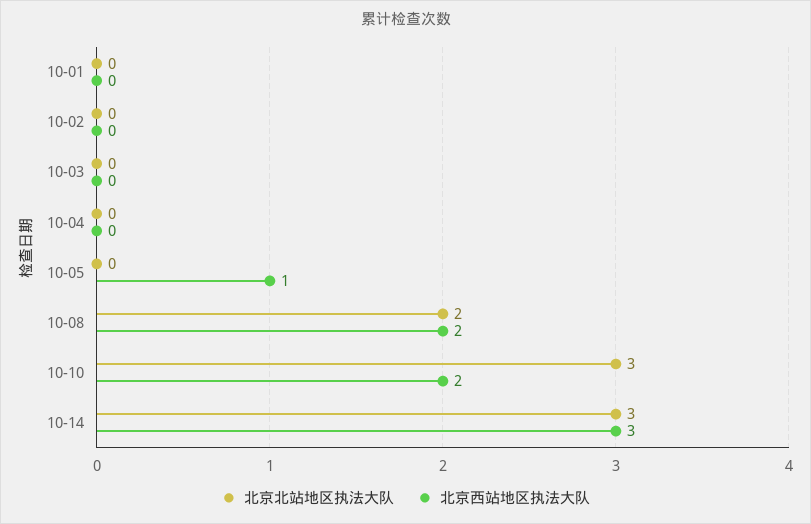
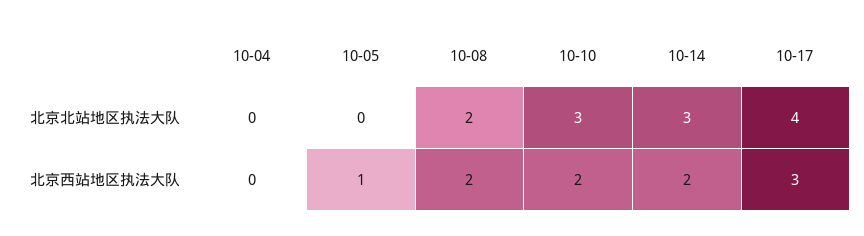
北京北站地区执法大队, 10-01: 0 -> none
北京西站地区执法大队, 10-01: 0 -> none
北京北站地区执法大队, 10-02: 0 -> none
北京西站地区执法大队, 10-02: 0 -> none
北京北站地区执法大队, 10-03: 0 -> none
北京西站地区执法大队, 10-03: 0 -> none
北京西站地区执法大队, 10-14: 3 -> 2
北京北站地区执法大队, 10-17: none -> 4
北京西站地区执法大队, 10-17: none -> 3

